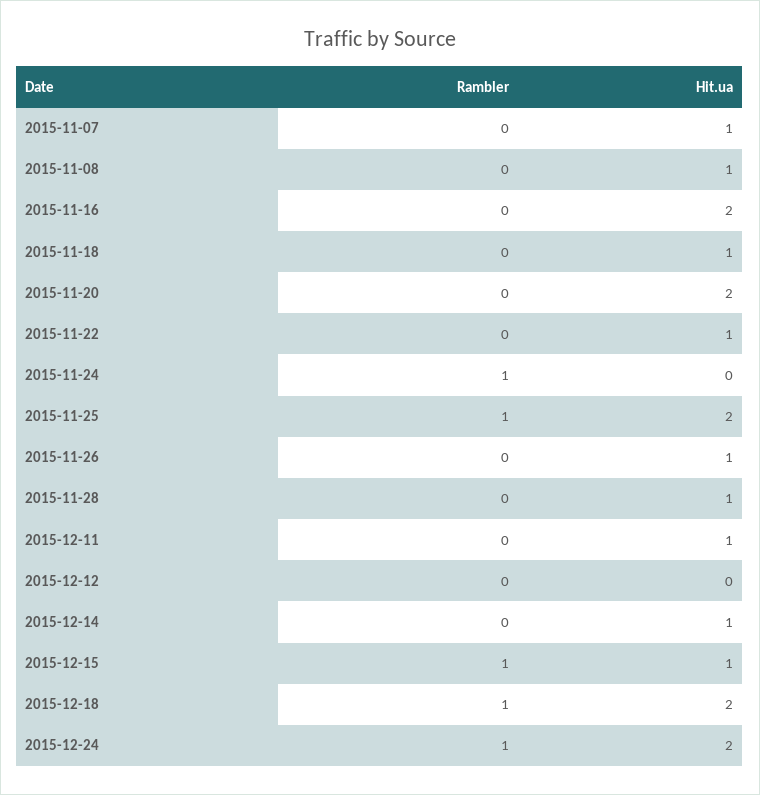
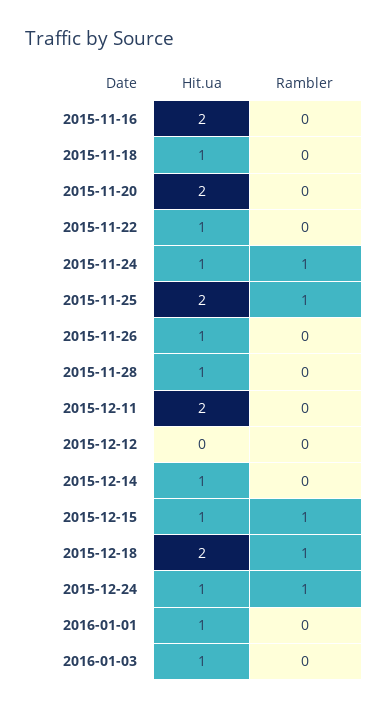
Rambler, 2015-11-07: 0 -> none
Hit.ua, 2015-11-07: 1 -> none
Rambler, 2015-11-08: 0 -> none
Hit.ua, 2015-11-08: 1 -> none
Hit.ua, 2015-11-24: 0 -> 1
Hit.ua, 2015-12-11: 1 -> 2
Hit.ua, 2015-12-24: 2 -> 1
Hit.ua, 2016-01-01: none -> 1
Rambler, 2016-01-01: none -> 0
Hit.ua, 2016-01-03: none -> 1
Rambler, 2016-01-03: none -> 0

